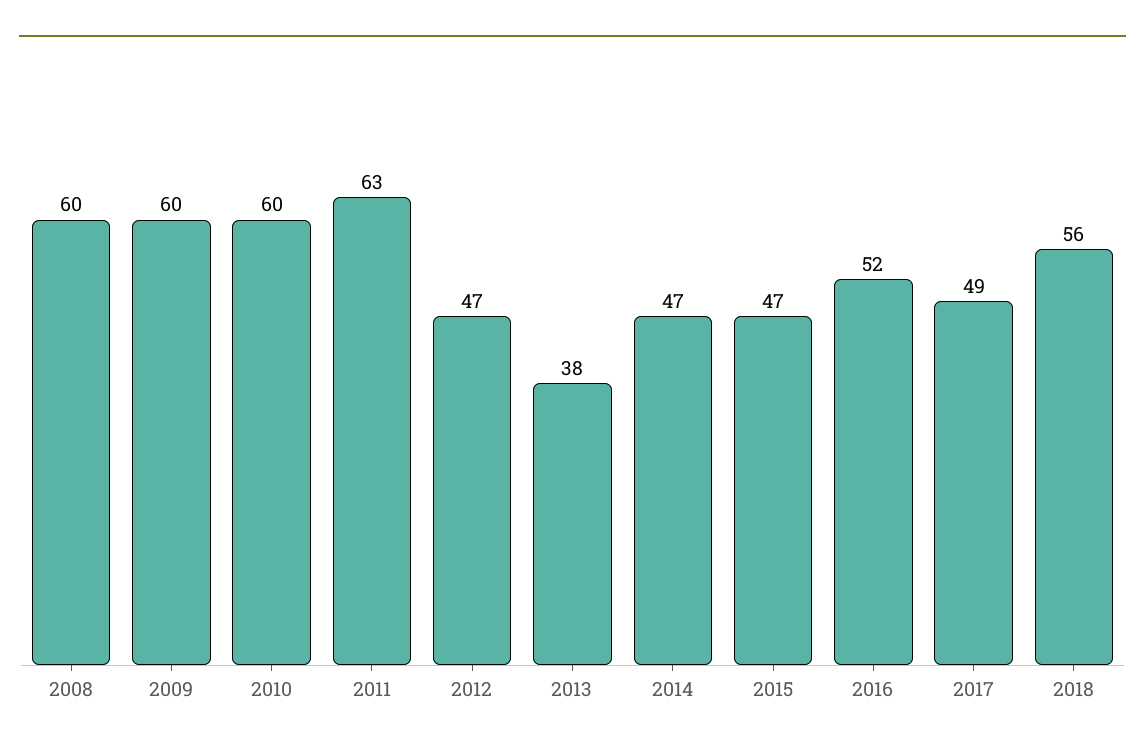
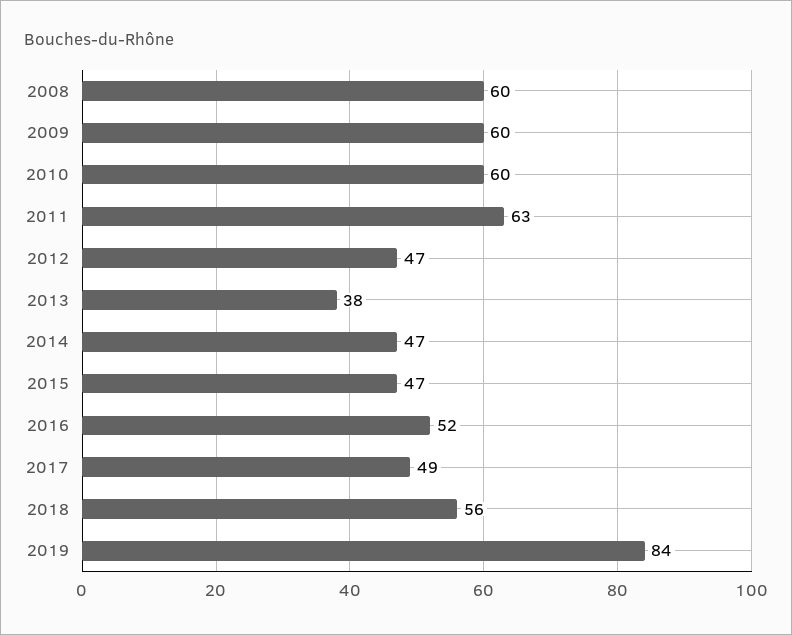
2019: none -> 84

